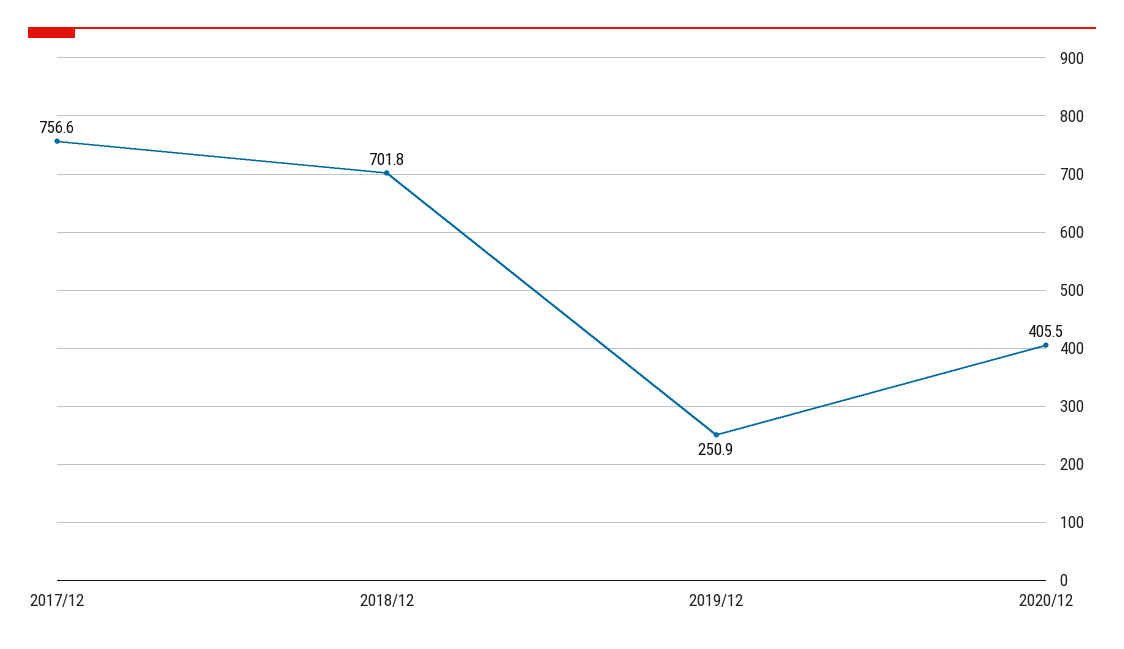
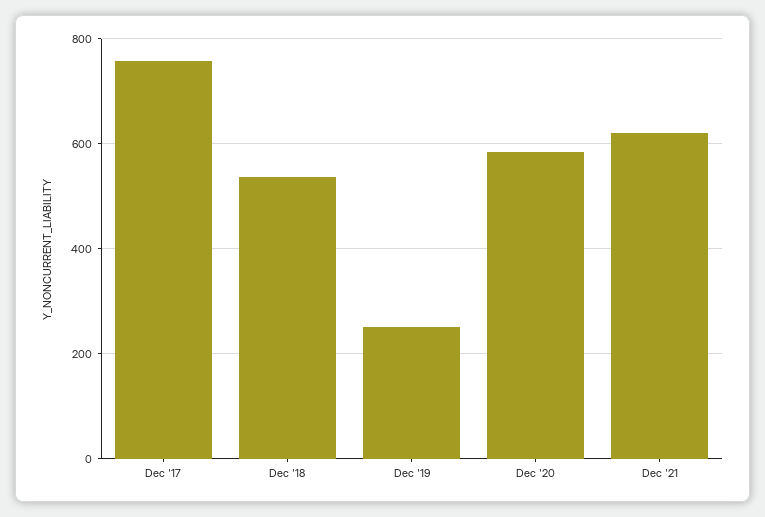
2018/12: 701.8 -> 540
2020/12: 405.5 -> 580
Dec '21: none -> 620

